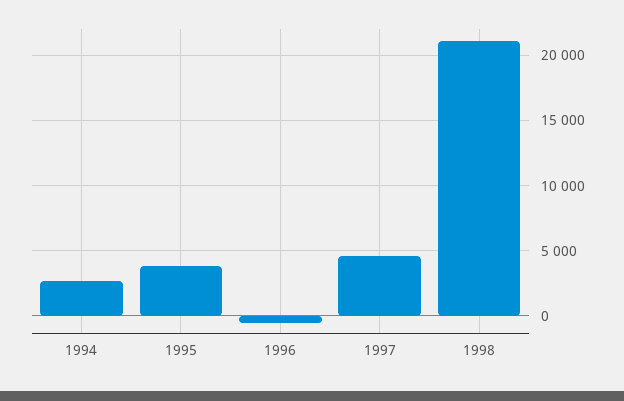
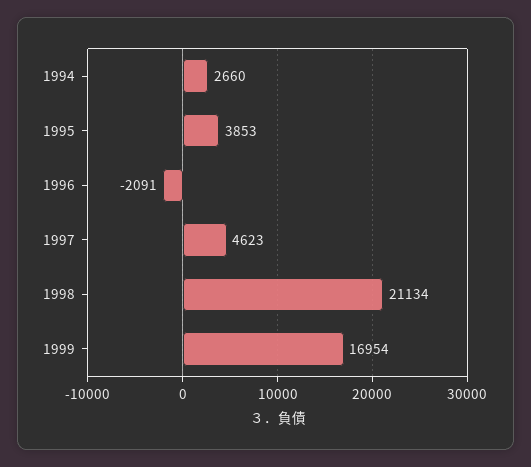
1996: -500 -> -2091
1999: none -> 16954

